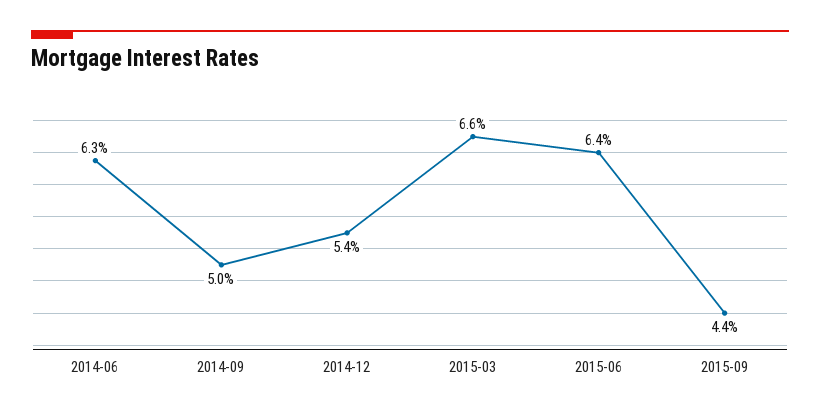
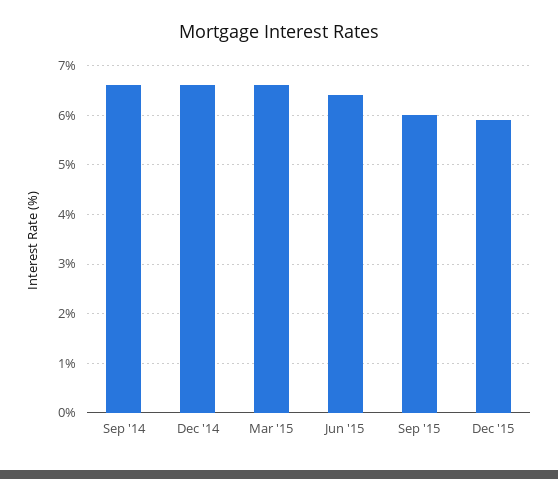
2014-06: 6.3 -> none
2014-09: 5 -> 6.5
2014-12: 5.4 -> 6.5
2015-09: 4.4 -> 6
Dec '15: none -> 6

